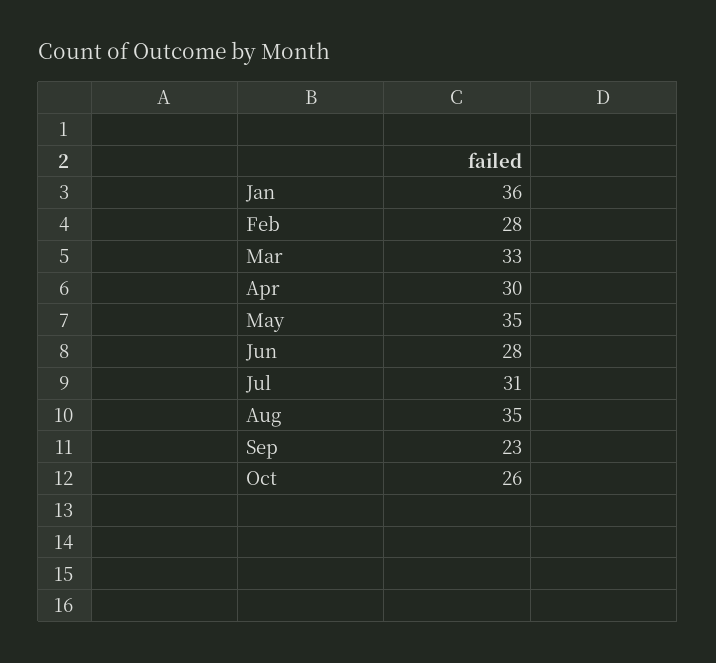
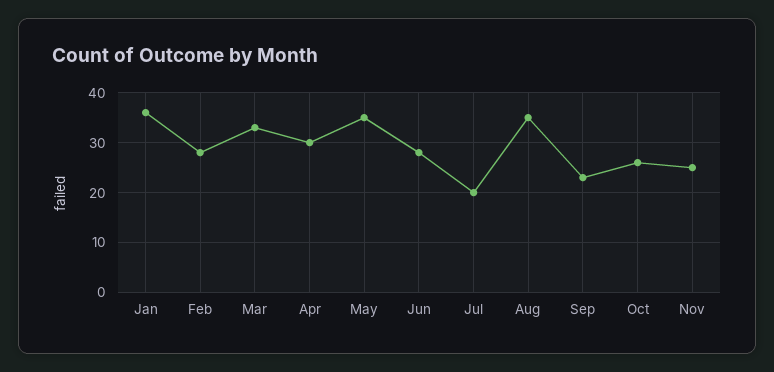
Jul: 31 -> 20
Nov: none -> 25

